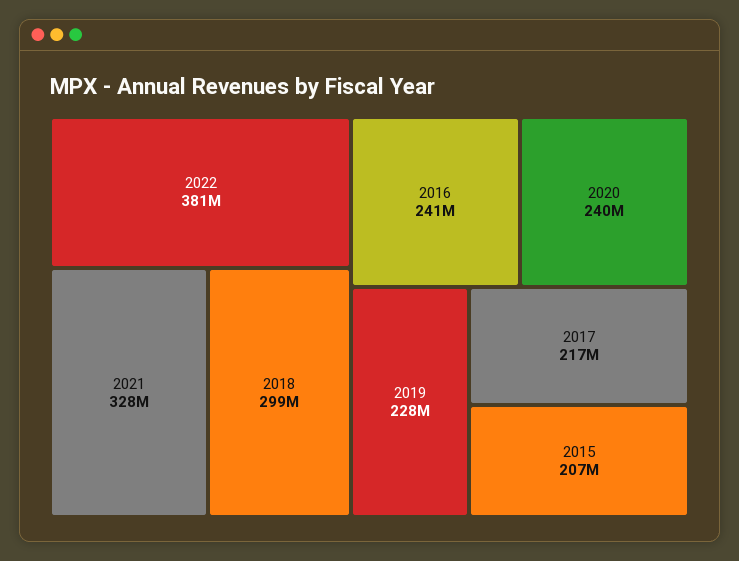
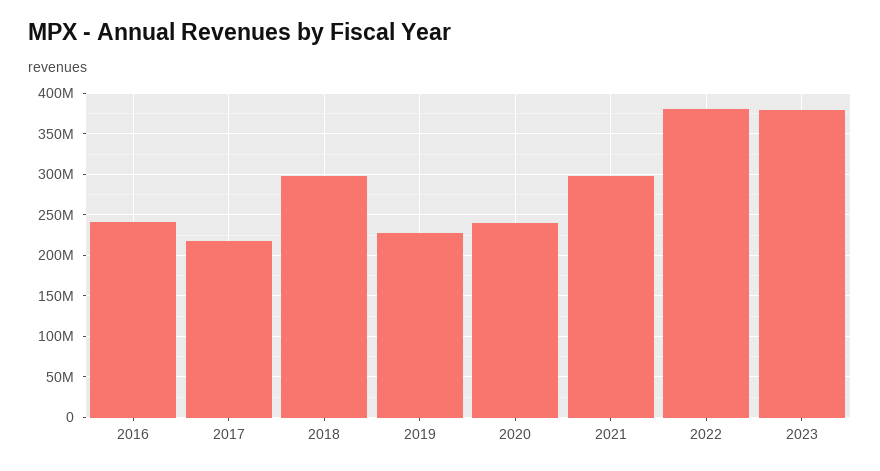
2021: 328000000 -> 300000000
2015: 207000000 -> none
2023: none -> 380000000

